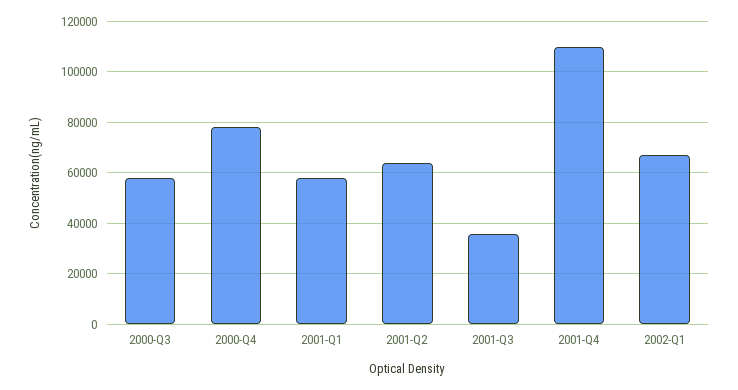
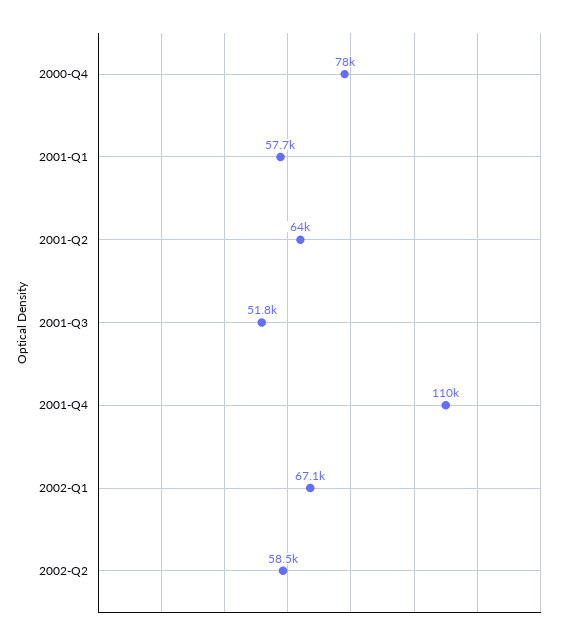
2000-Q3: 57500 -> none
2001-Q3: 35000 -> 51800
2002-Q2: none -> 58500

